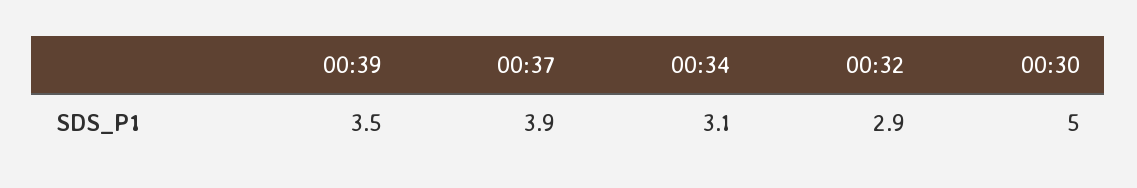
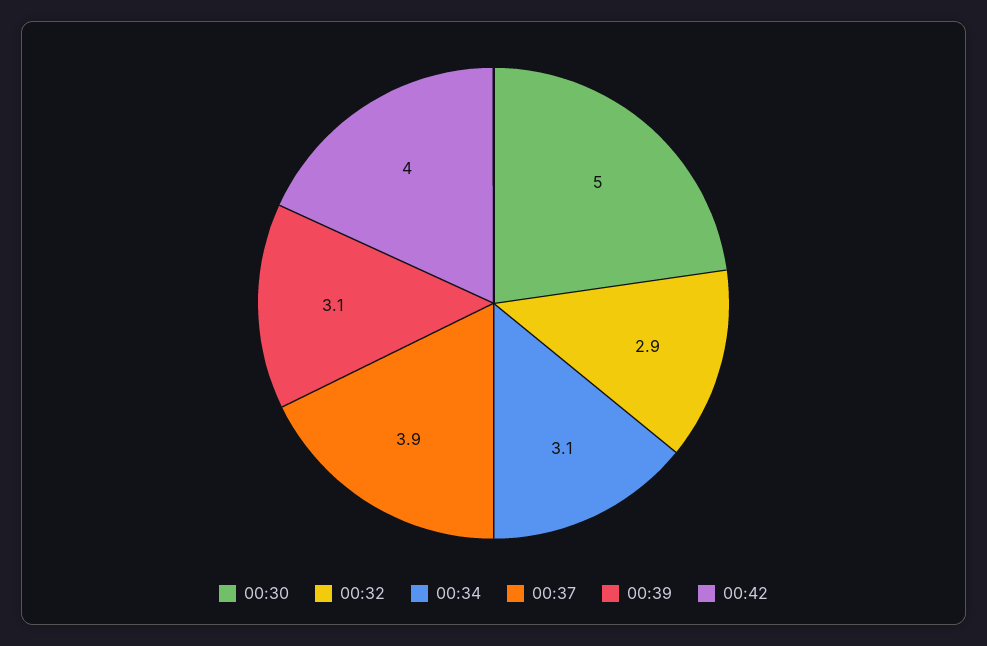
00:39: 3.5 -> 3.1
00:42: none -> 4

